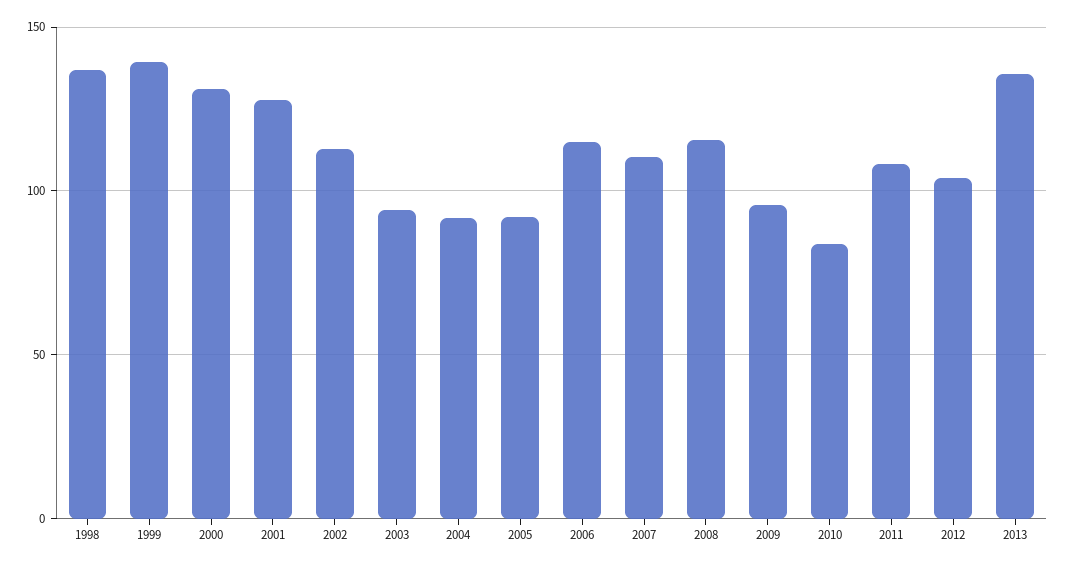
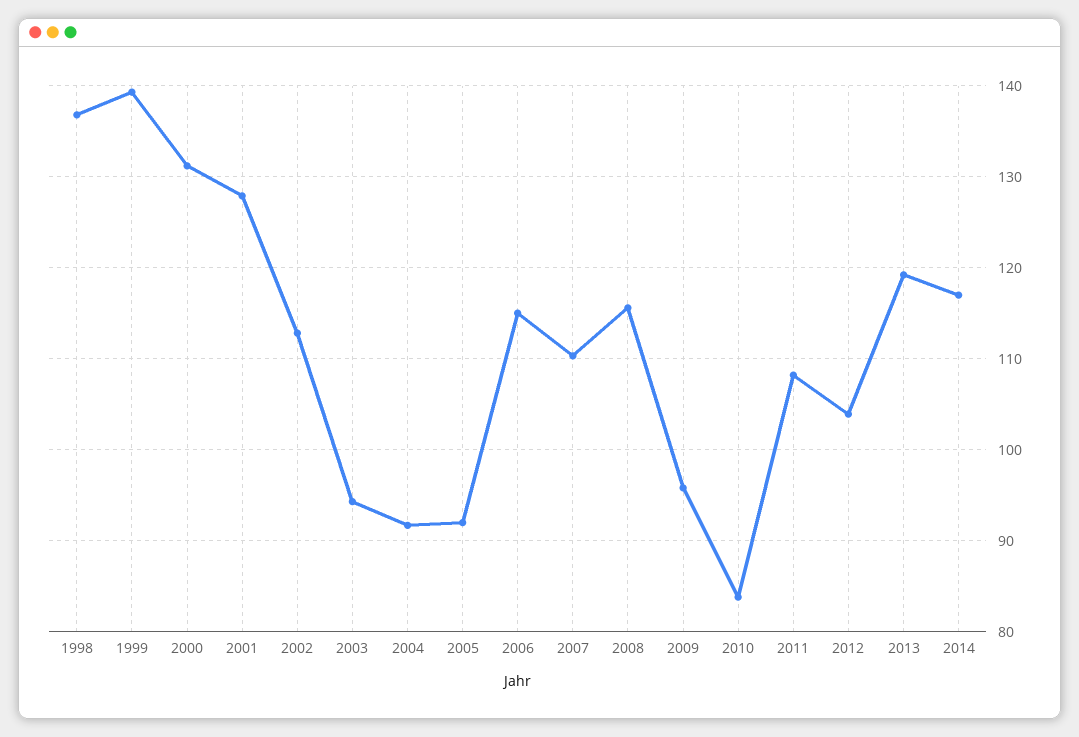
2013: 135 -> 119
2014: none -> 117

